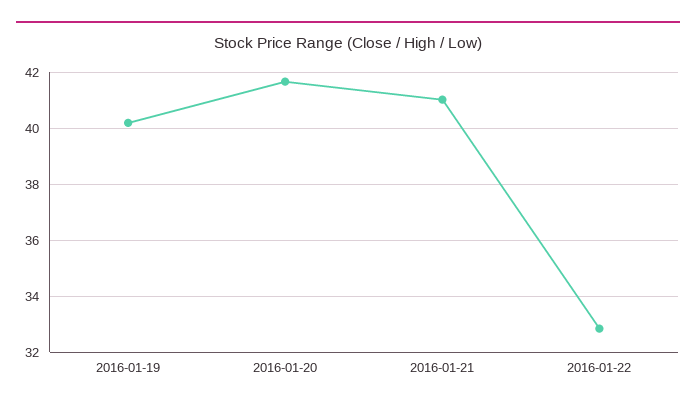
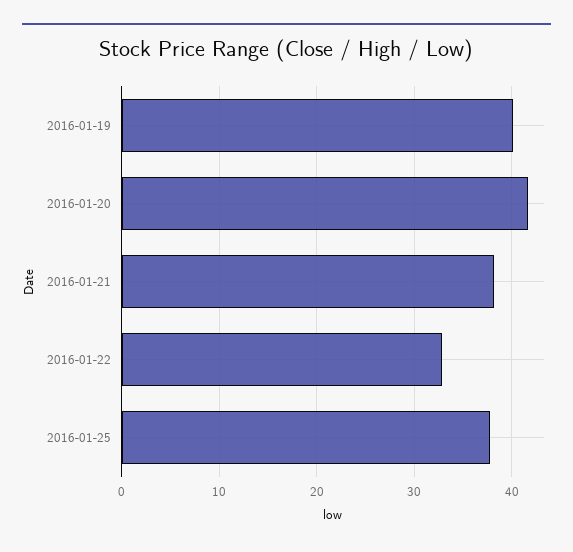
2016-01-21: 41 -> 38
2016-01-25: none -> 38

